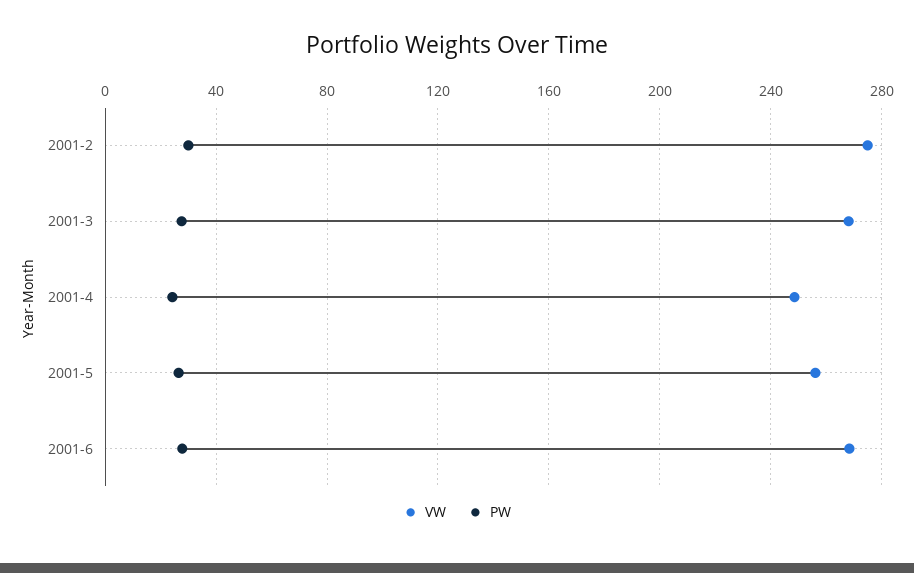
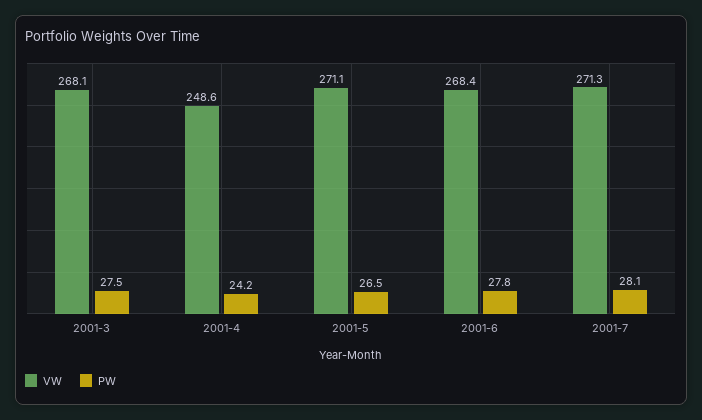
VW, 2001-2: 275 -> none
PW, 2001-2: 30 -> none
VW, 2001-5: 255 -> 271.1
VW, 2001-7: none -> 271.3
PW, 2001-7: none -> 28.1

